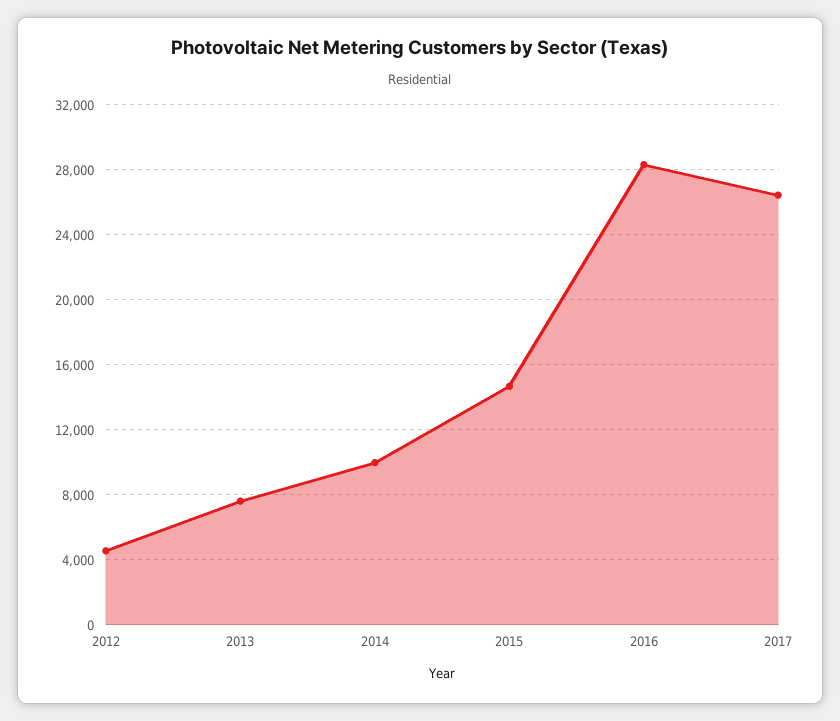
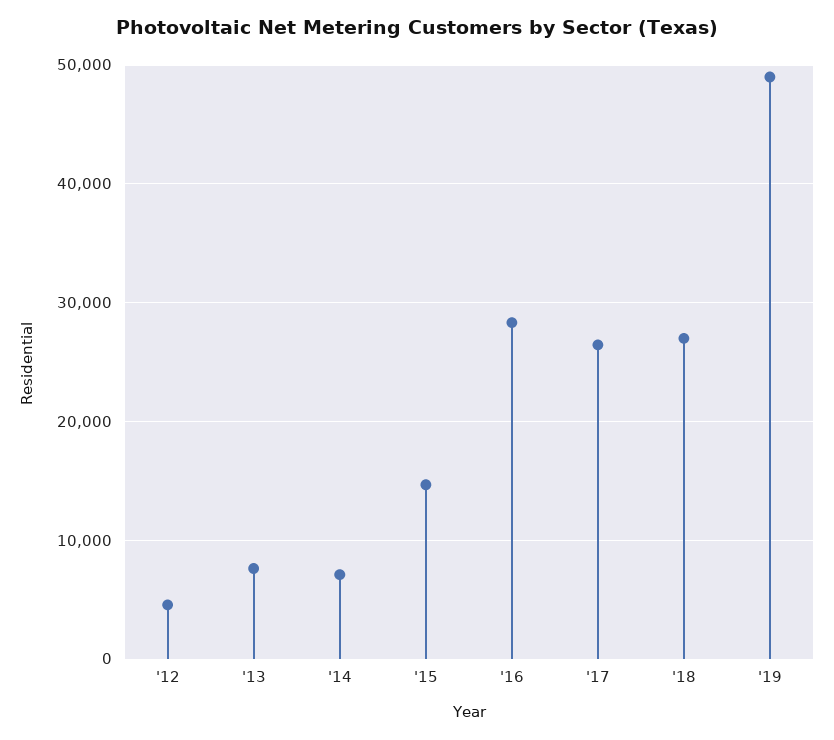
2014: 10000 -> 7000
'18: none -> 27000
'19: none -> 49000

